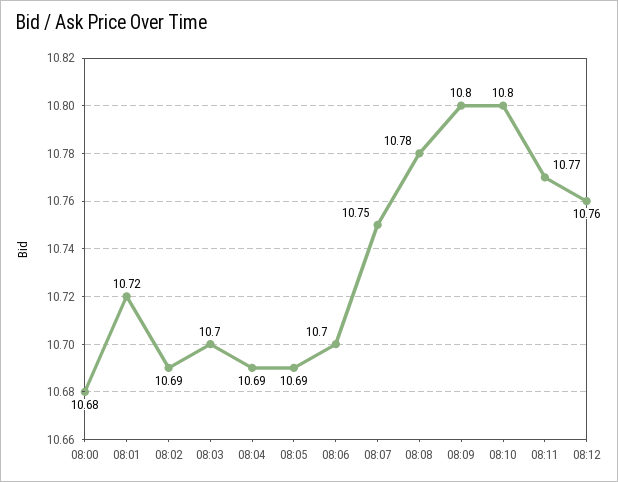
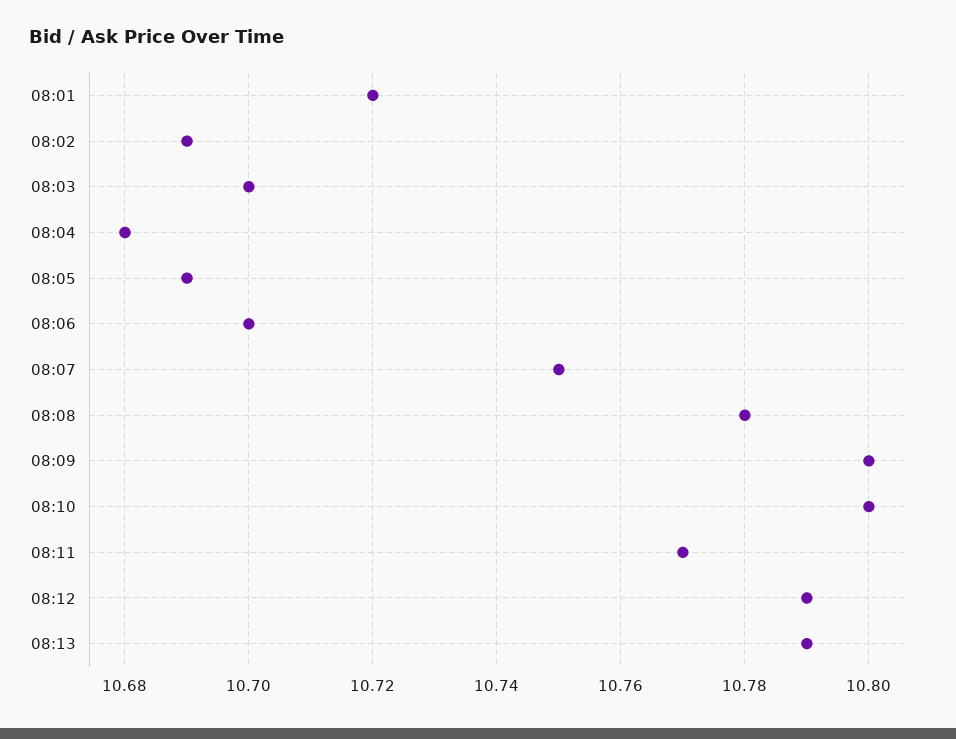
08:00: 10.68 -> none
08:04: 10.69 -> 10.68
08:12: 10.76 -> 10.79
08:13: none -> 10.79

